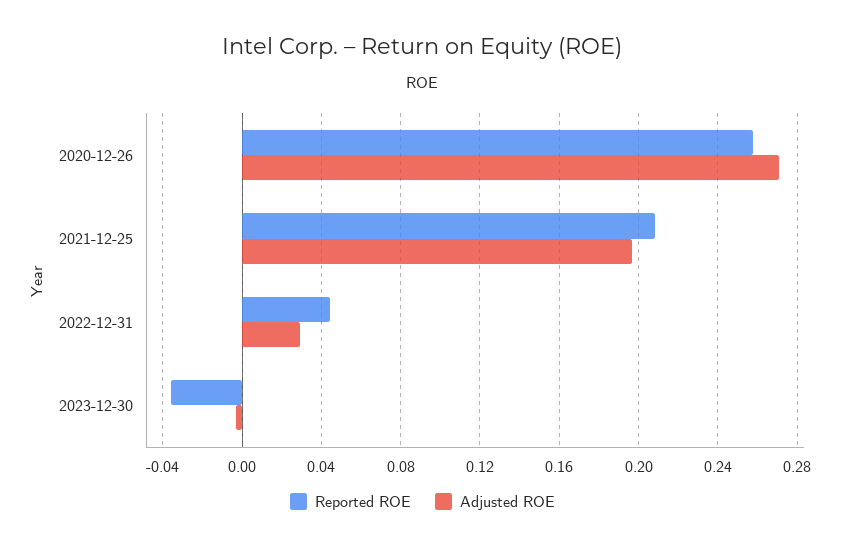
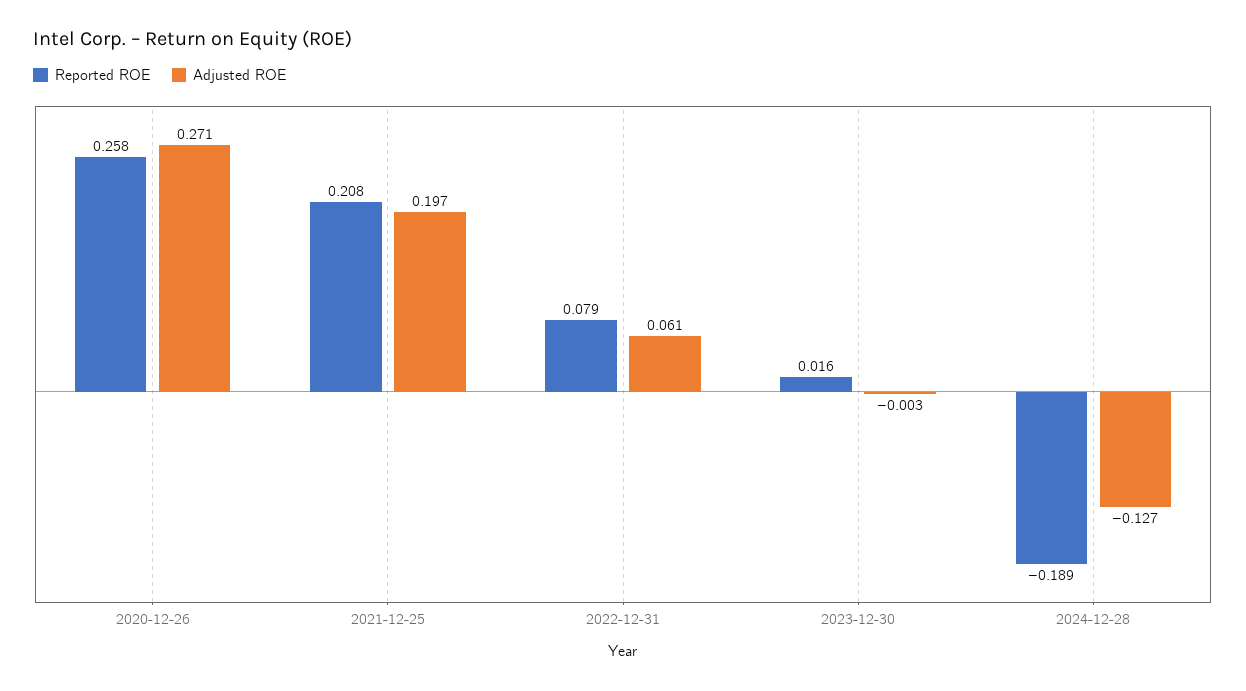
Reported ROE, 2022-12-31: 0.045 -> 0.079
Adjusted ROE, 2022-12-31: 0.03 -> 0.061
Reported ROE, 2023-12-30: -0.035 -> 0.016
Reported ROE, 2024-12-28: none -> -0.189
Adjusted ROE, 2024-12-28: none -> -0.127

